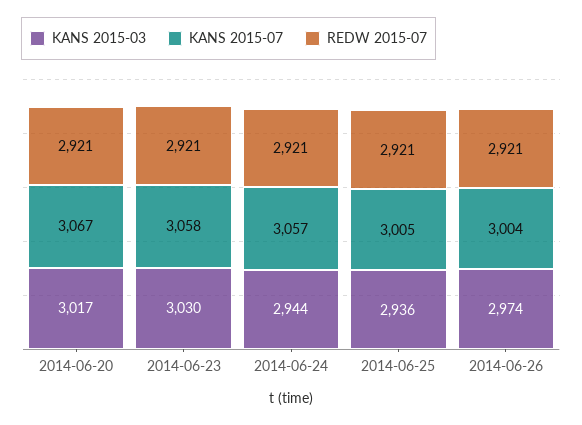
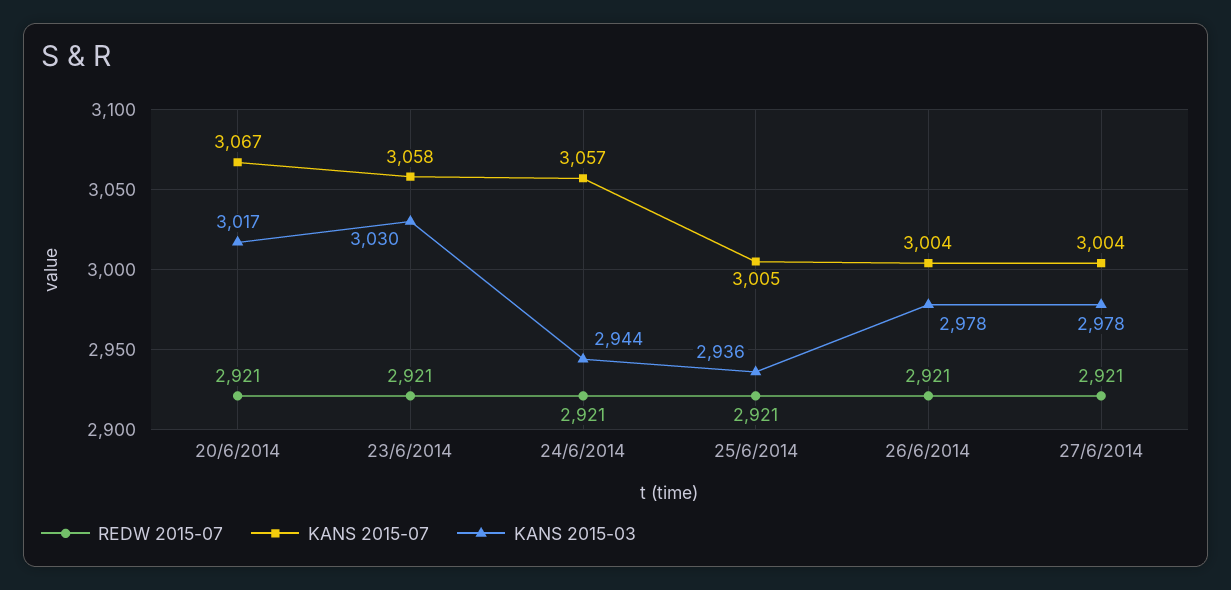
KANS 2015-03, 2014-06-26: 2974 -> 2978
REDW 2015-07, 27/6/2014: none -> 2921
KANS 2015-07, 27/6/2014: none -> 3004
KANS 2015-03, 27/6/2014: none -> 2978

